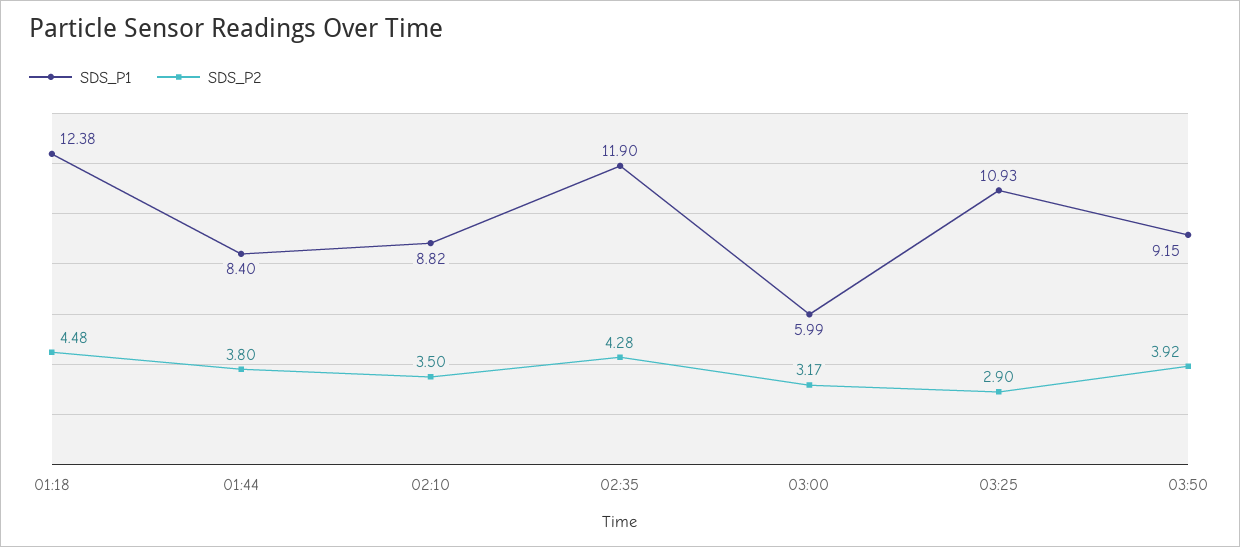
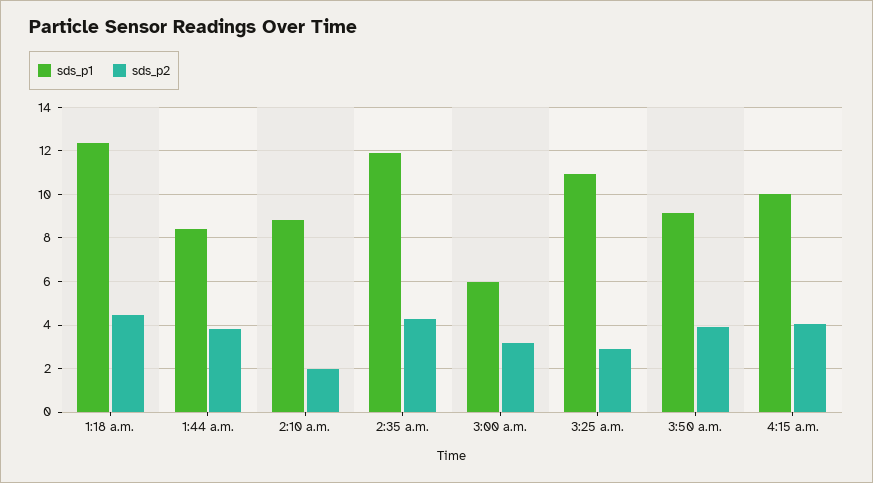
SDS_P2, 02:10: 3.5 -> 2
SDS_P1, 4:15 a.m.: none -> 10
SDS_P2, 4:15 a.m.: none -> 4

